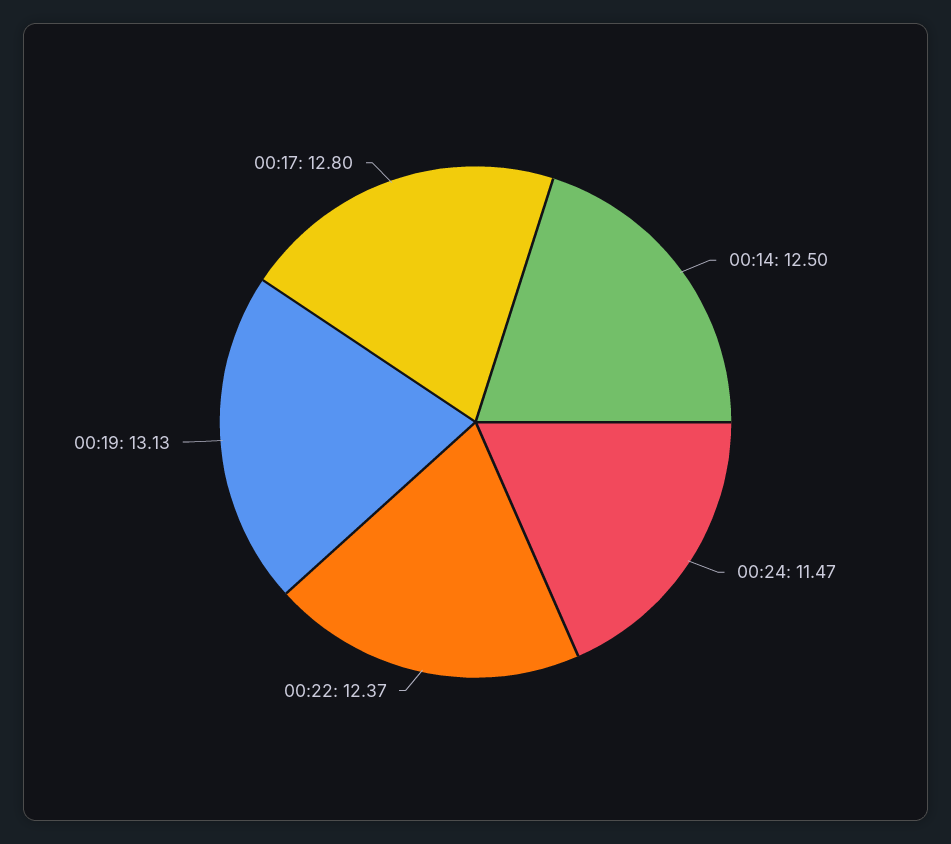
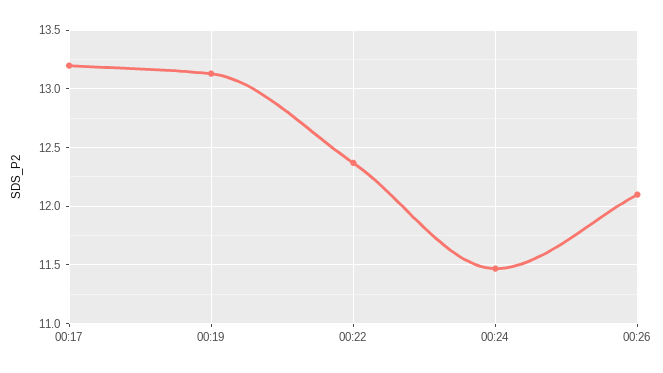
00:14: 12.5 -> none
00:17: 12.8 -> 13.2
00:26: none -> 12.1

